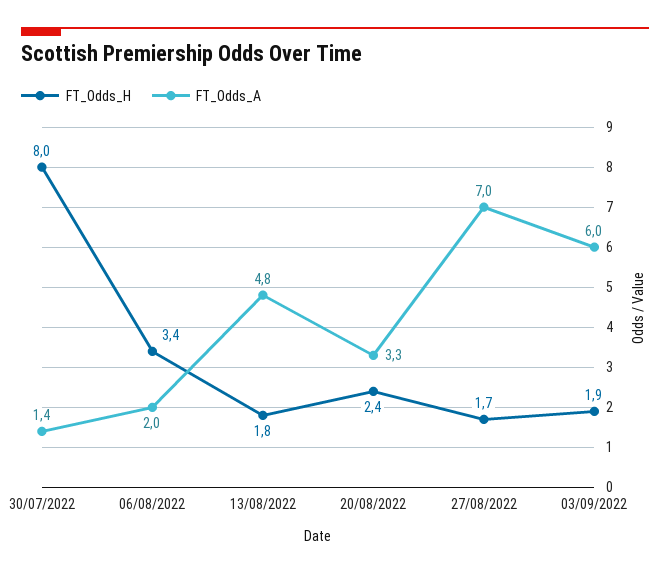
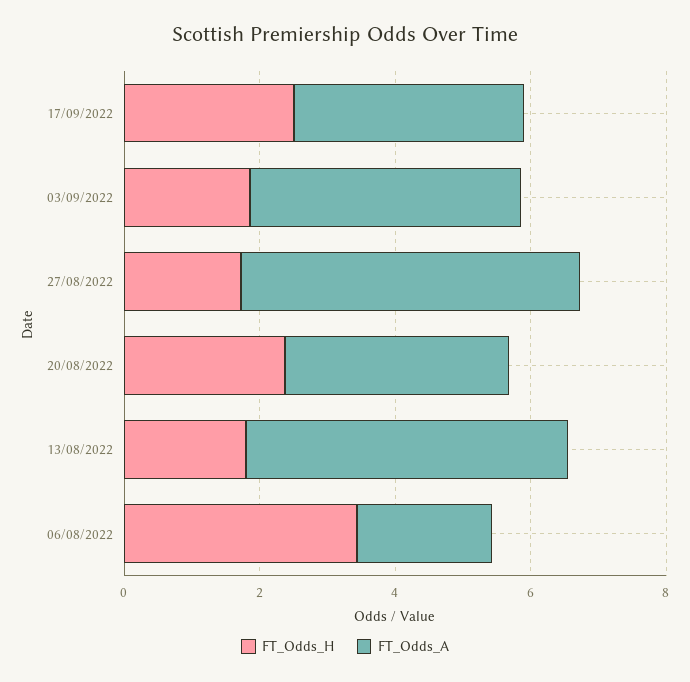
FT_Odds_H, 30/07/2022: 8 -> none
FT_Odds_A, 30/07/2022: 1.4 -> none
FT_Odds_A, 27/08/2022: 7 -> 5
FT_Odds_A, 03/09/2022: 6 -> 4
FT_Odds_H, 17/09/2022: none -> 2.5
FT_Odds_A, 17/09/2022: none -> 3.5

